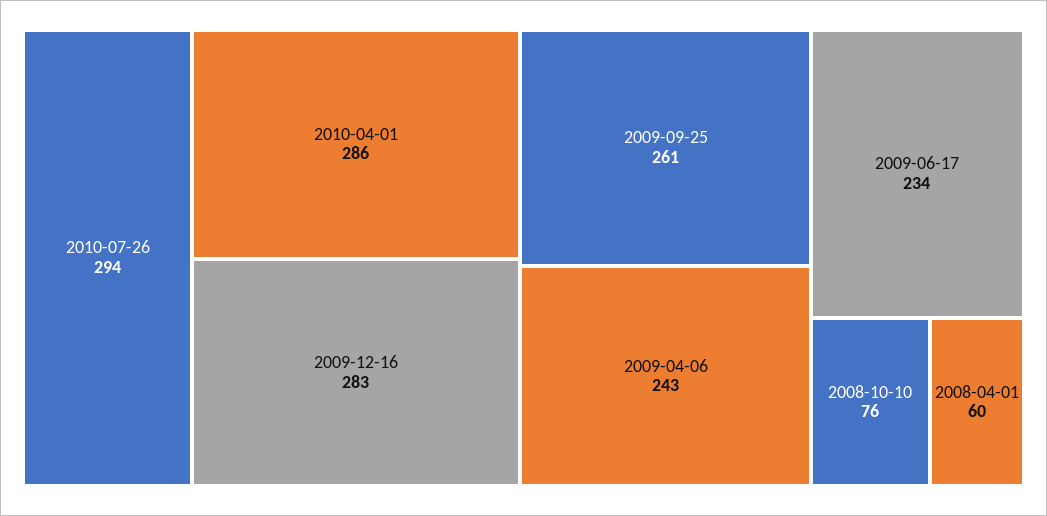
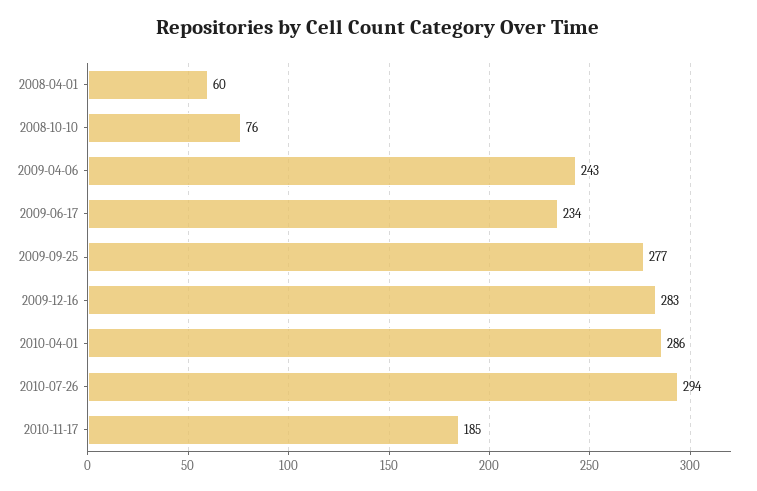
2009-09-25: 261 -> 277
2010-11-17: none -> 185

